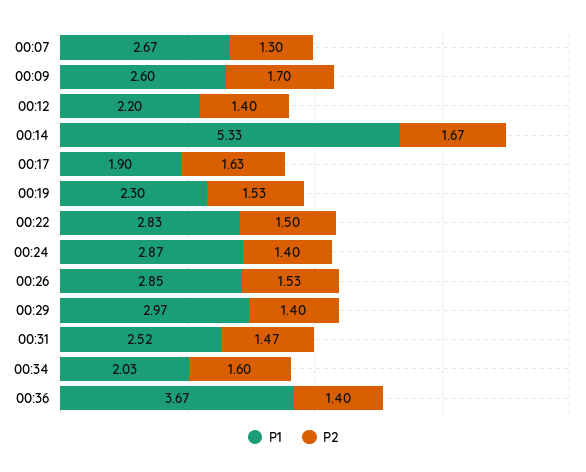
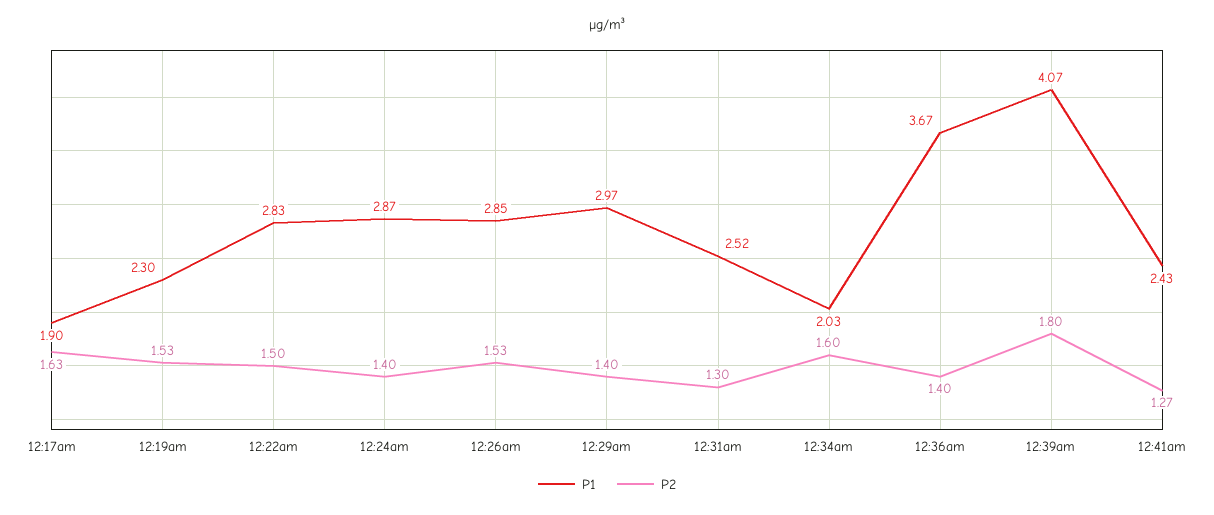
P1, 00:07: 2.67 -> none
P2, 00:07: 1.3 -> none
P1, 00:09: 2.6 -> none
P2, 00:09: 1.7 -> none
P1, 00:12: 2.2 -> none
P2, 00:12: 1.4 -> none
P1, 00:14: 5.33 -> none
P2, 00:14: 1.67 -> none
P2, 00:31: 1.47 -> 1.3
P1, 12:39am: none -> 4.07
P2, 12:39am: none -> 1.8
P1, 12:41am: none -> 2.43
P2, 12:41am: none -> 1.27

